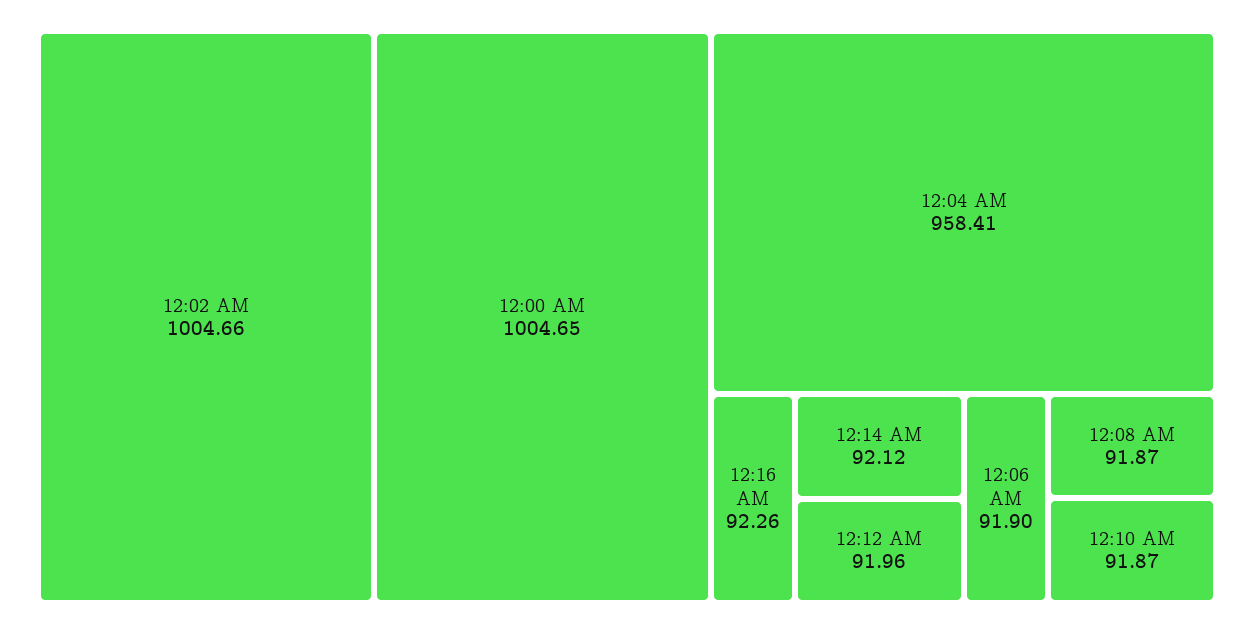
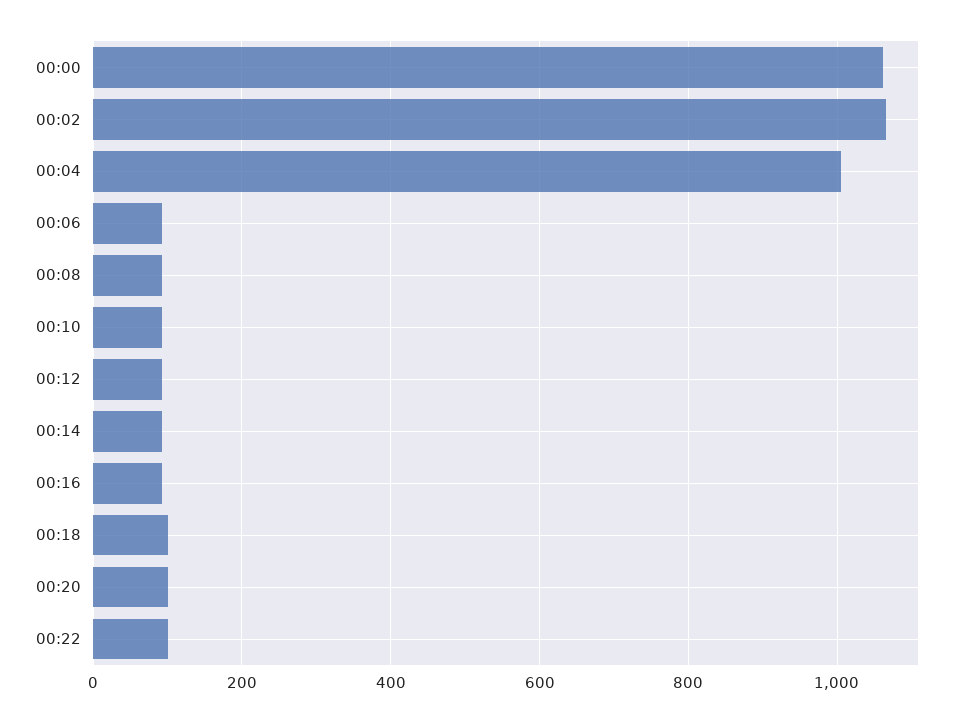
12:02 AM: 1004.66 -> 1060
12:00 AM: 1004.65 -> 1060
12:04 AM: 958.41 -> 1000
00:18: none -> 100
00:20: none -> 100
00:22: none -> 100

